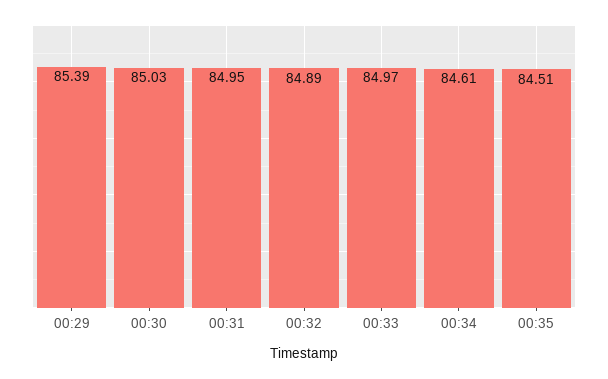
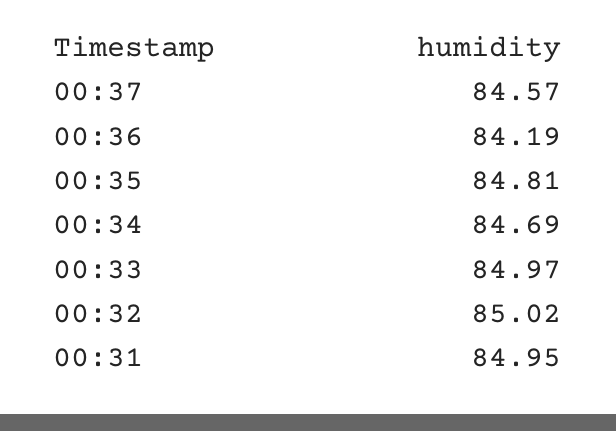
00:29: 85.39 -> none
00:30: 85.03 -> none
00:32: 84.89 -> 85.02
00:34: 84.61 -> 84.69
00:35: 84.51 -> 84.81
00:37: none -> 84.57
00:36: none -> 84.19

